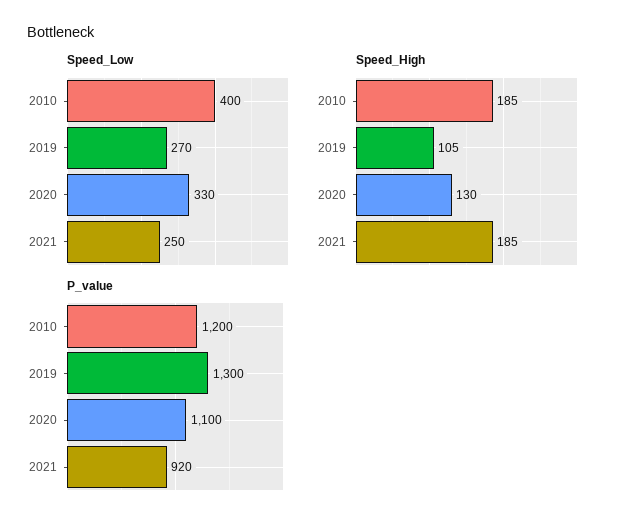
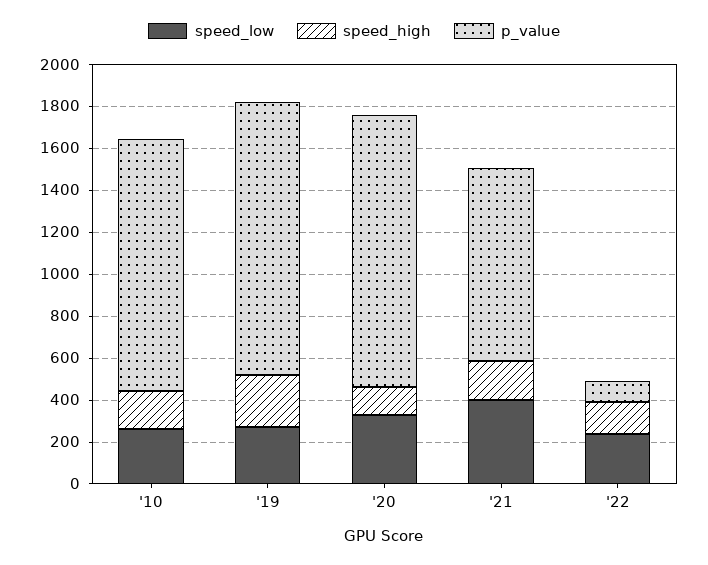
Speed_Low, 2010: 400 -> 250
Speed_Low, 2021: 250 -> 400
Speed_High, 2019: 105 -> 250
P_value, 2020: 1100 -> 1300
Speed_Low, '22: none -> 250
Speed_High, '22: none -> 150
P_value, '22: none -> 100

